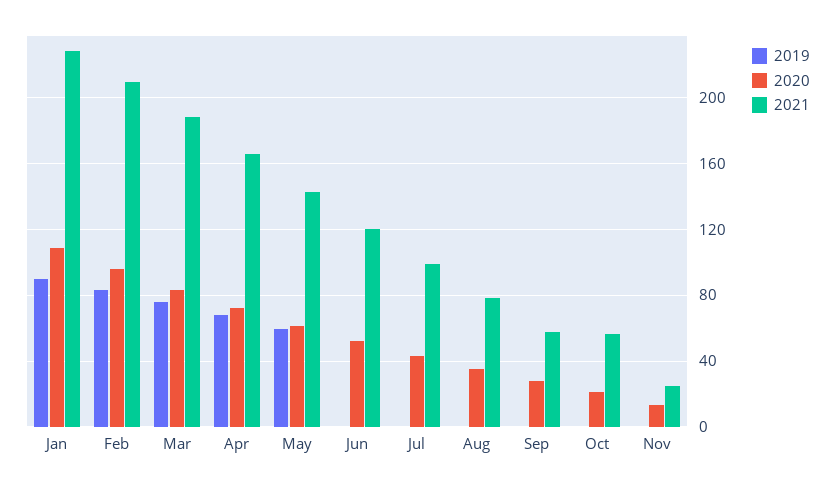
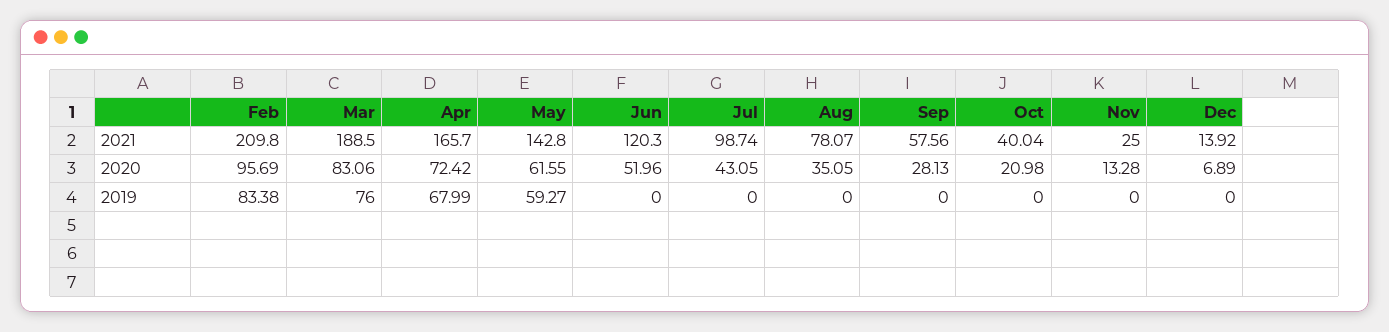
2019, Jan: 90 -> none
2020, Jan: 110 -> none
2021, Jan: 230 -> none
2021, Oct: 55 -> 40.04
2021, Dec: none -> 13.92
2020, Dec: none -> 6.89
2019, Dec: none -> 0

